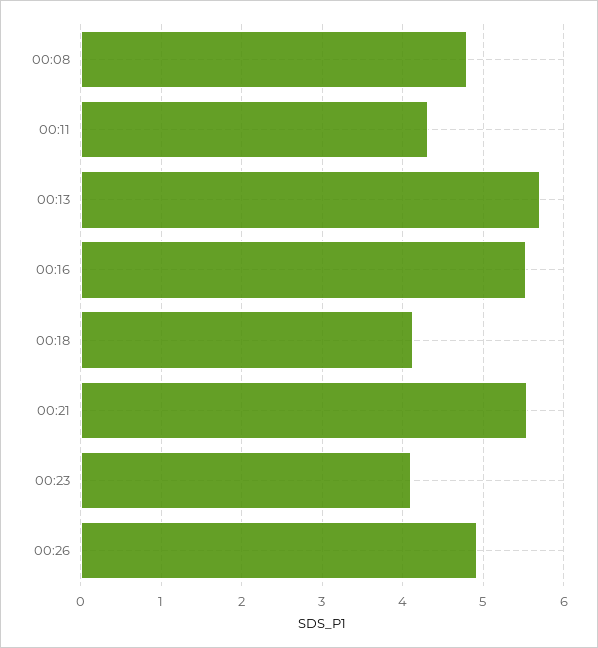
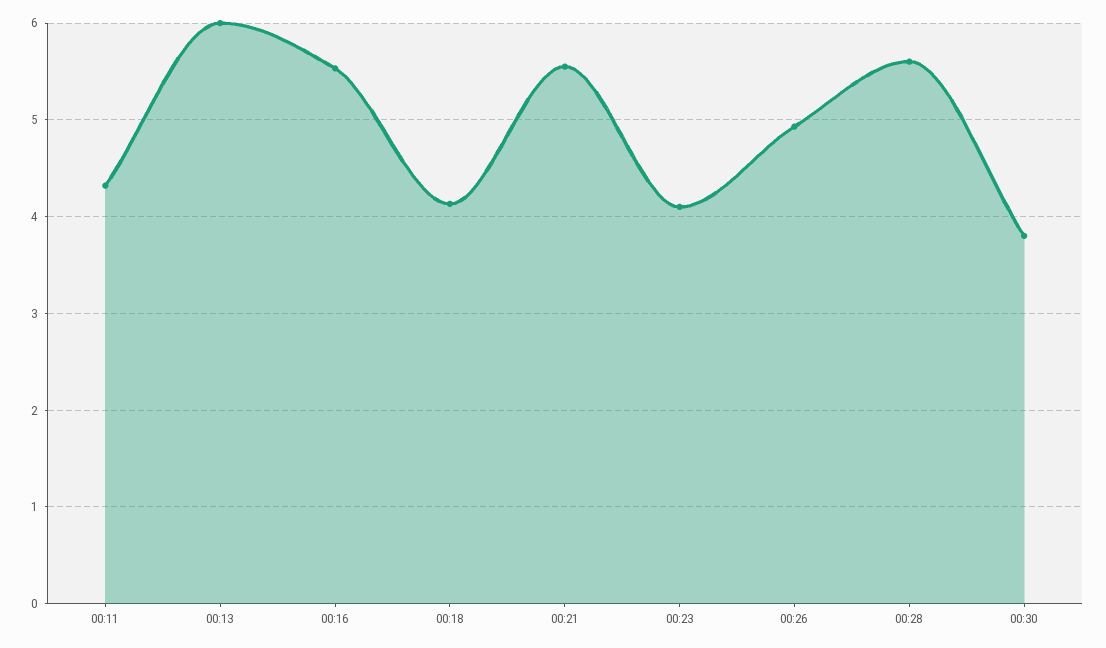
00:08: 4.8 -> none
00:13: 5.7 -> 6
00:28: none -> 5.6
00:30: none -> 3.8

